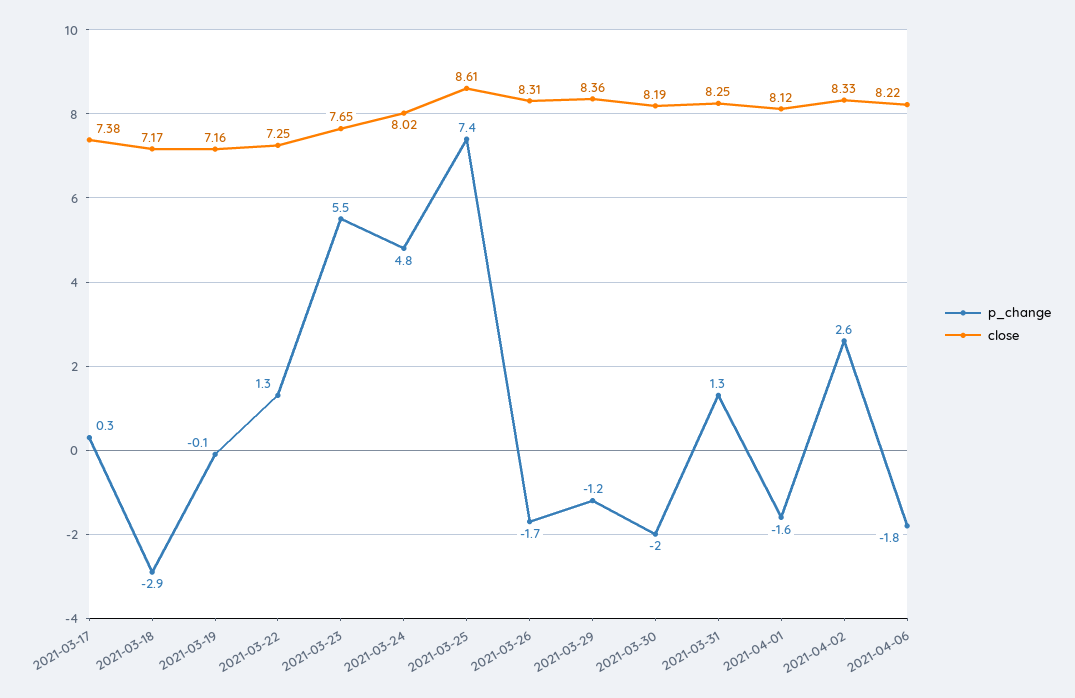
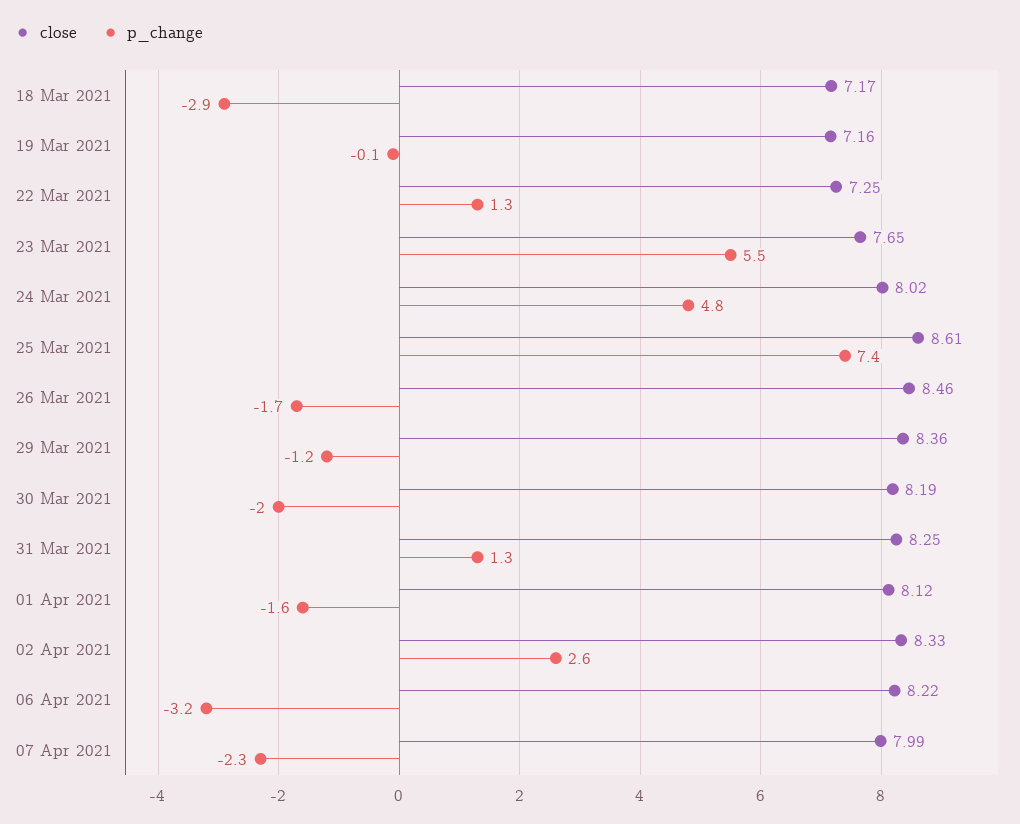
p_change, 2021-03-17: 0.3 -> none
close, 2021-03-17: 7.38 -> none
close, 2021-03-26: 8.31 -> 8.46
p_change, 2021-04-06: -1.8 -> -3.2
close, 07 Apr 2021: none -> 7.99
p_change, 07 Apr 2021: none -> -2.3

